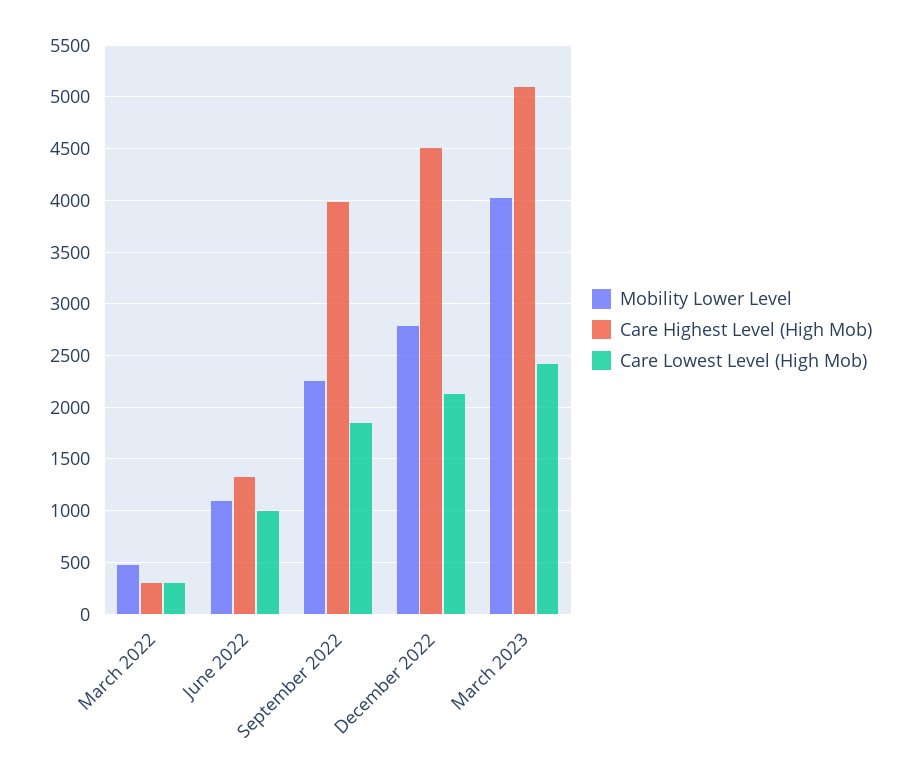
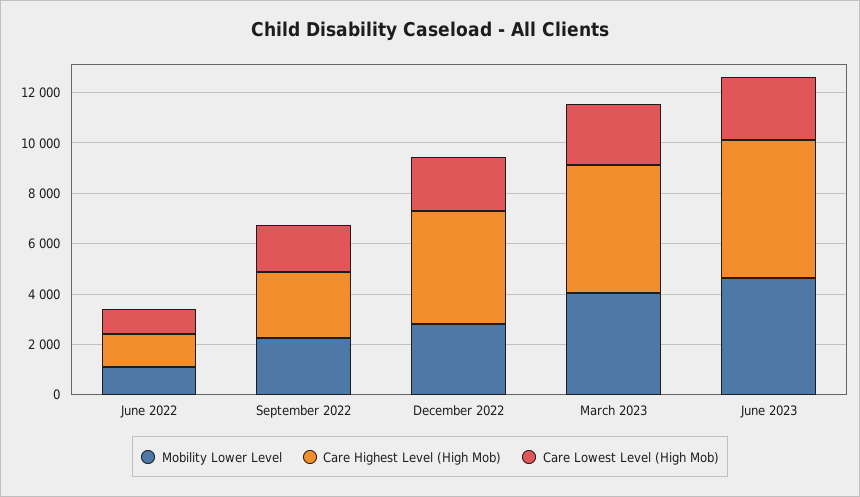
Mobility Lower Level, March 2022: 500 -> none
Care Highest Level (High Mob), March 2022: 300 -> none
Care Lowest Level (High Mob), March 2022: 300 -> none
Care Highest Level (High Mob), September 2022: 4000 -> 2500
Mobility Lower Level, June 2023: none -> 4500
Care Highest Level (High Mob), June 2023: none -> 5500
Care Lowest Level (High Mob), June 2023: none -> 2500

